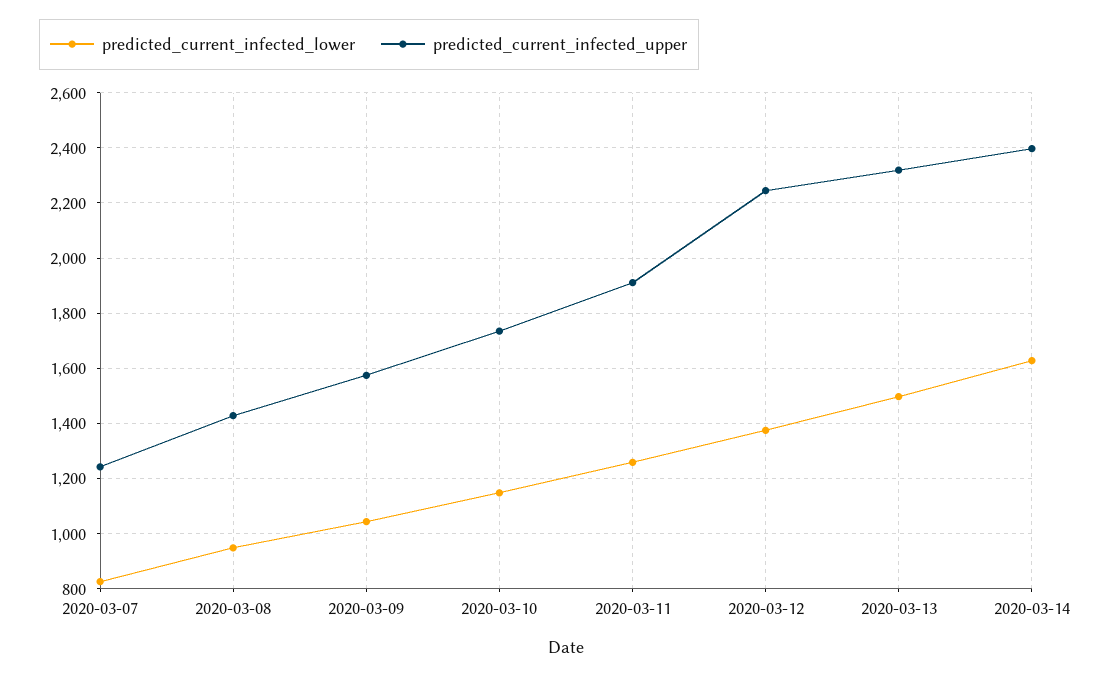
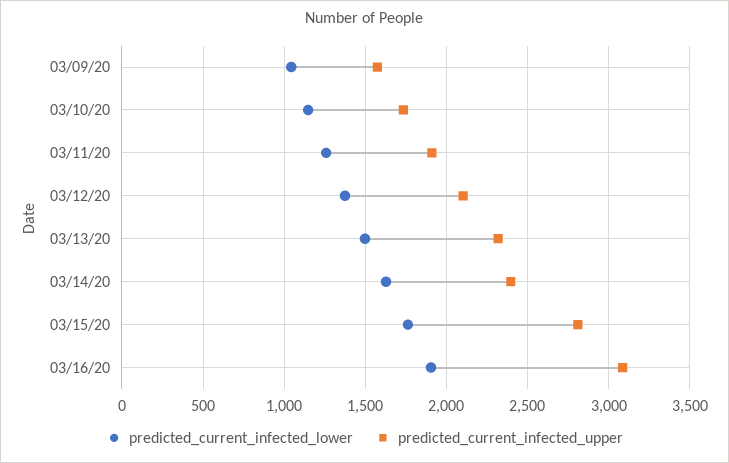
predicted_current_infected_lower, 2020-03-07: 825 -> none
predicted_current_infected_upper, 2020-03-07: 1250 -> none
predicted_current_infected_lower, 2020-03-08: 950 -> none
predicted_current_infected_upper, 2020-03-08: 1425 -> none
predicted_current_infected_upper, 2020-03-12: 2250 -> 2100
predicted_current_infected_lower, 03/15/20: none -> 1750
predicted_current_infected_upper, 03/15/20: none -> 2800
predicted_current_infected_lower, 03/16/20: none -> 1900
predicted_current_infected_upper, 03/16/20: none -> 3100

